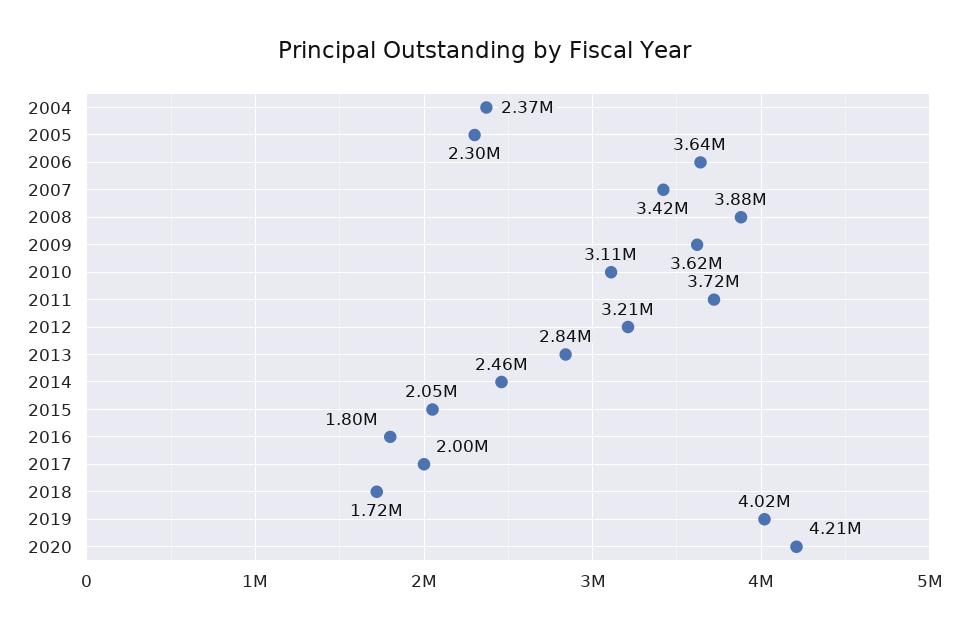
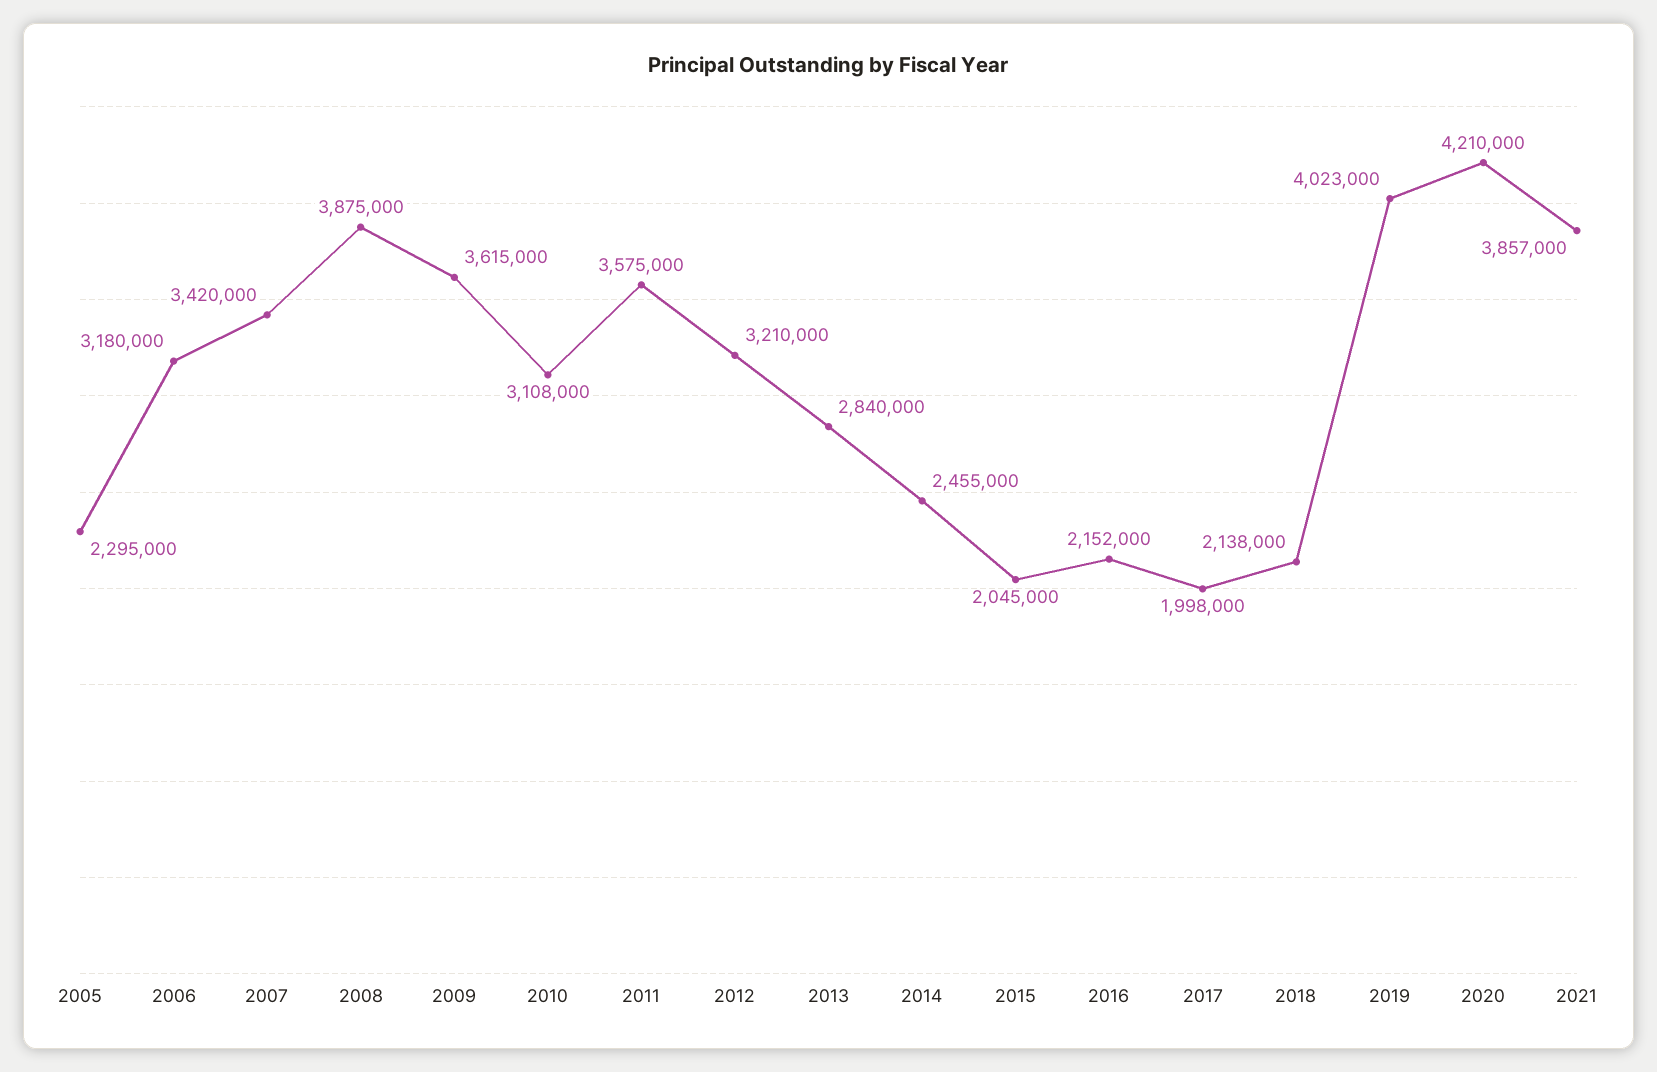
2004: 2370000 -> none
2006: 3640000 -> 3180000
2011: 3720000 -> 3575000
2016: 1800000 -> 2152000
2018: 1720000 -> 2138000
2021: none -> 3857000

